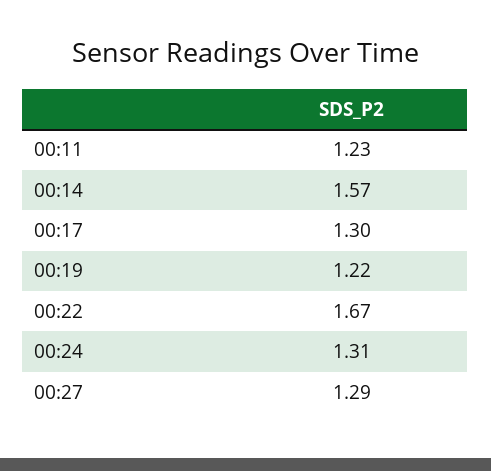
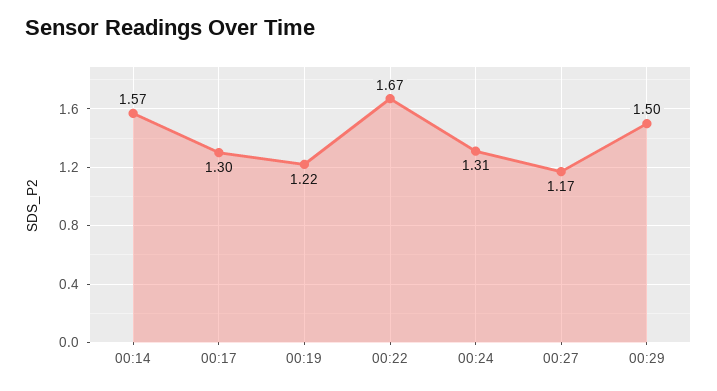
00:11: 1.23 -> none
00:27: 1.29 -> 1.17
00:29: none -> 1.5

